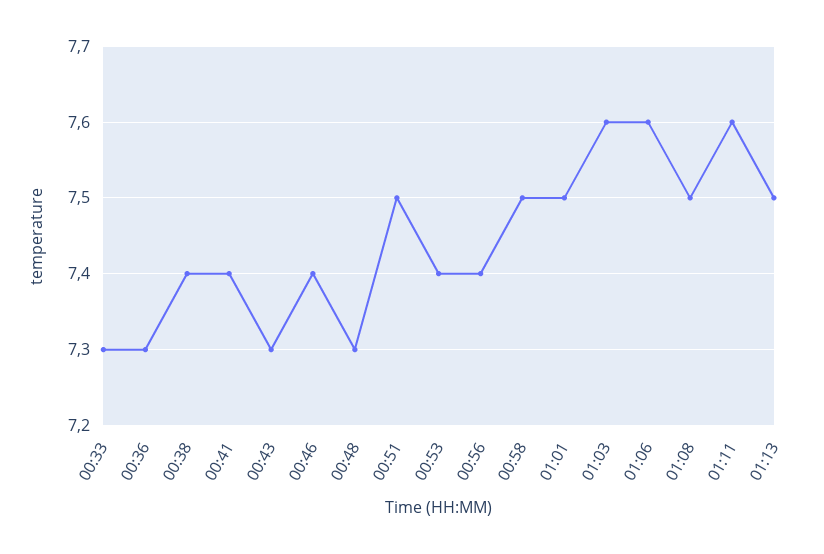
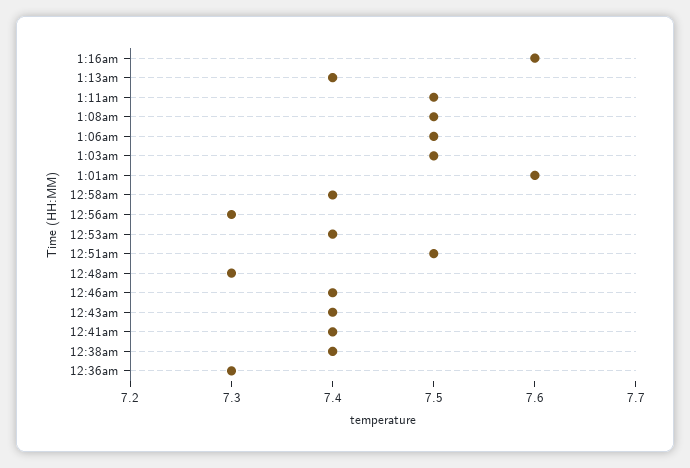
00:33: 7.3 -> none
00:43: 7.3 -> 7.4
00:56: 7.4 -> 7.3
00:58: 7.5 -> 7.4
01:01: 7.5 -> 7.6
01:03: 7.6 -> 7.5
01:06: 7.6 -> 7.5
01:11: 7.6 -> 7.5
01:13: 7.5 -> 7.4
1:16am: none -> 7.6

